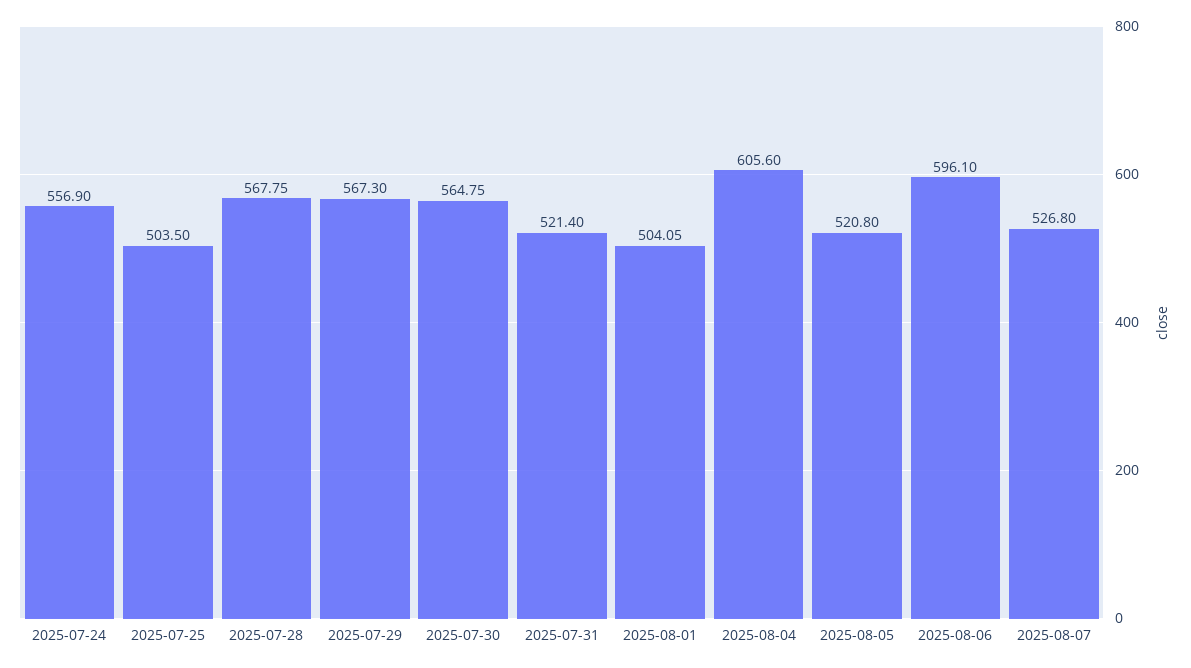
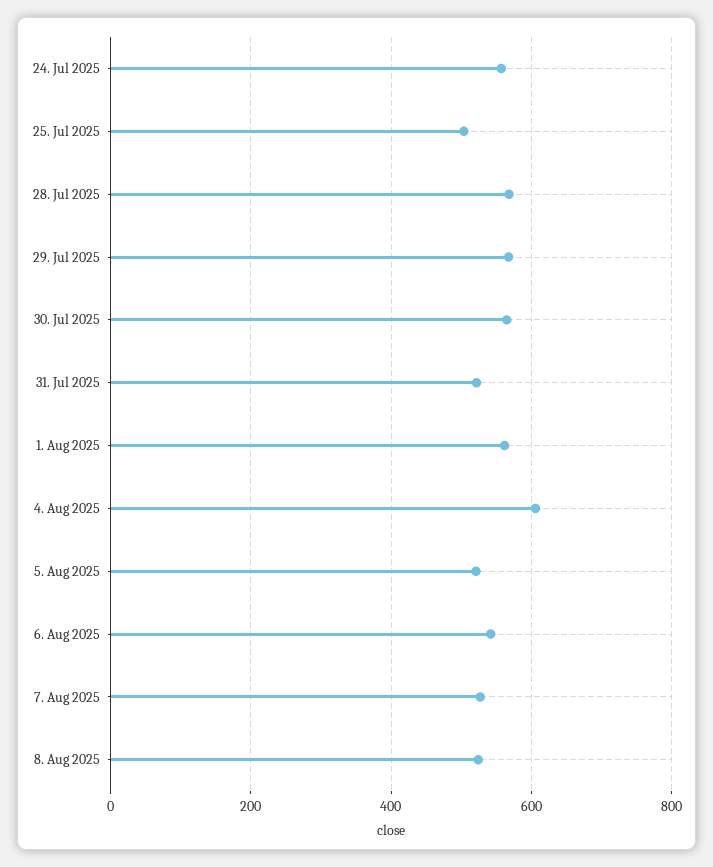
2025-08-01: 504.05 -> 560
2025-08-06: 596.1 -> 540
8. Aug 2025: none -> 520

